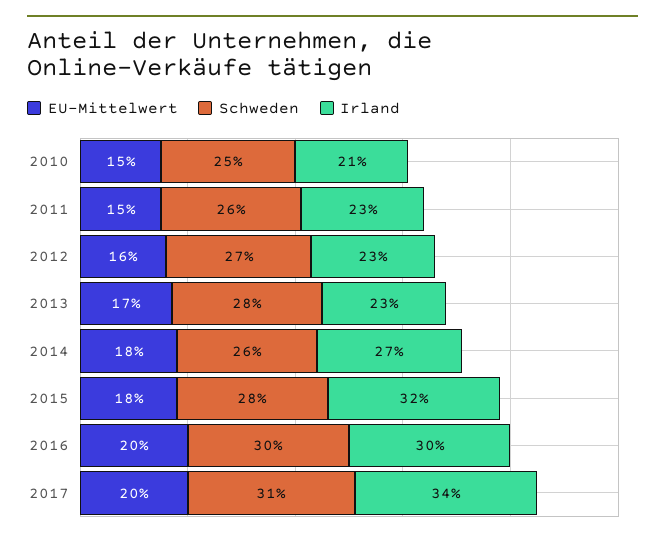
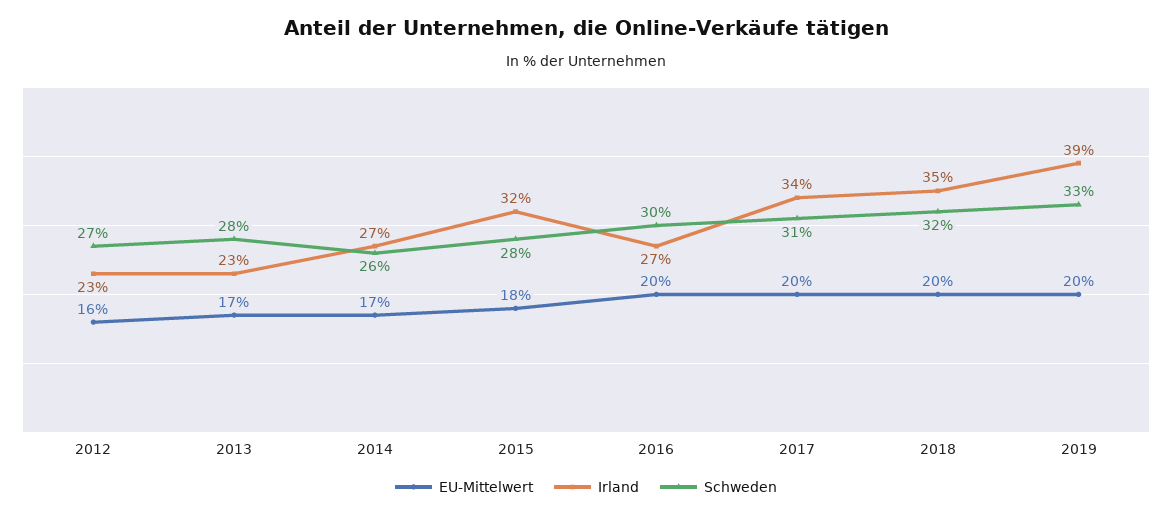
EU-Mittelwert, 2010: 15 -> none
Schweden, 2010: 25 -> none
Irland, 2010: 21 -> none
EU-Mittelwert, 2011: 15 -> none
Schweden, 2011: 26 -> none
Irland, 2011: 23 -> none
EU-Mittelwert, 2014: 18 -> 17
Irland, 2016: 30 -> 27
EU-Mittelwert, 2018: none -> 20
Irland, 2018: none -> 35
Schweden, 2018: none -> 32
EU-Mittelwert, 2019: none -> 20
Irland, 2019: none -> 39
Schweden, 2019: none -> 33

